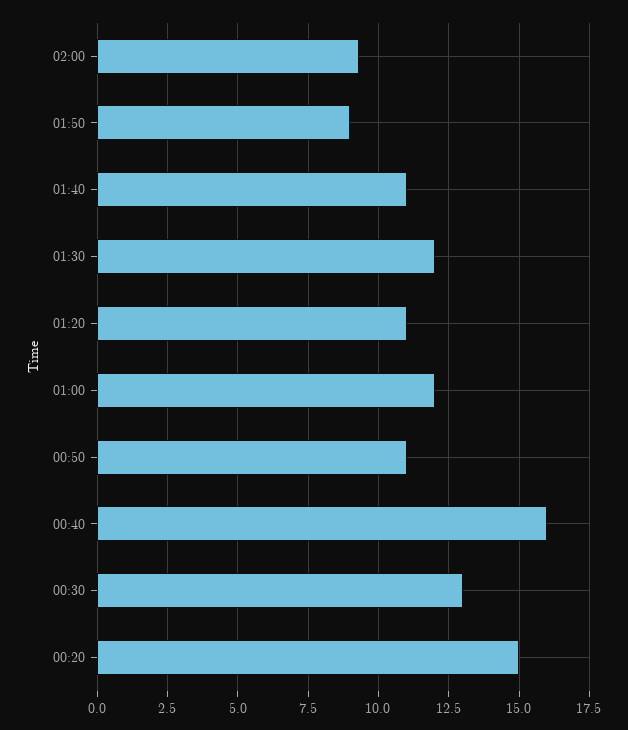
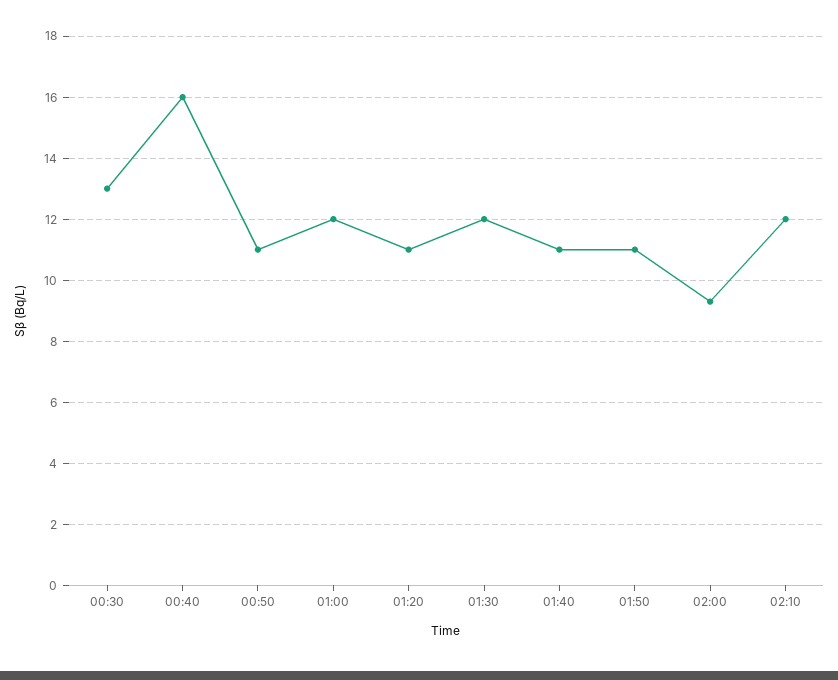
01:50: 9 -> 11
00:20: 15 -> none
02:10: none -> 12

